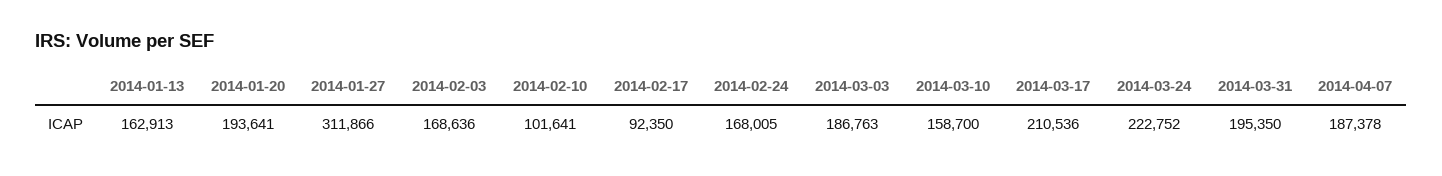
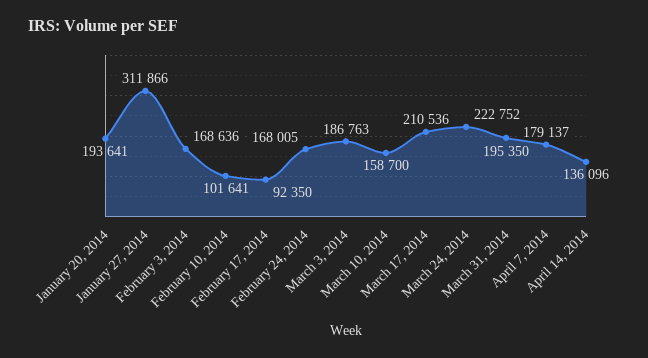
2014-01-13: 162913 -> none
2014-04-07: 187378 -> 179137
April 14, 2014: none -> 136096

